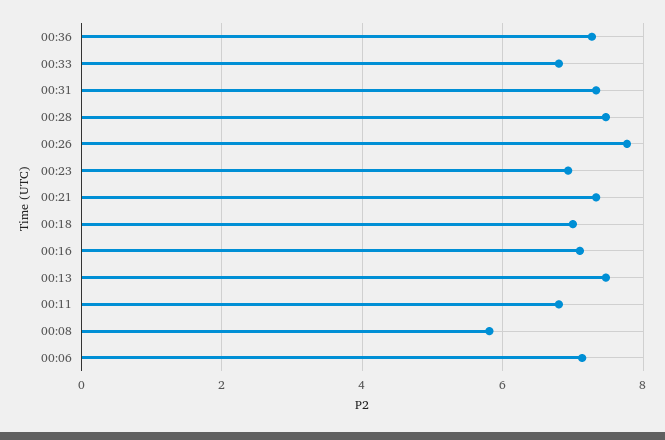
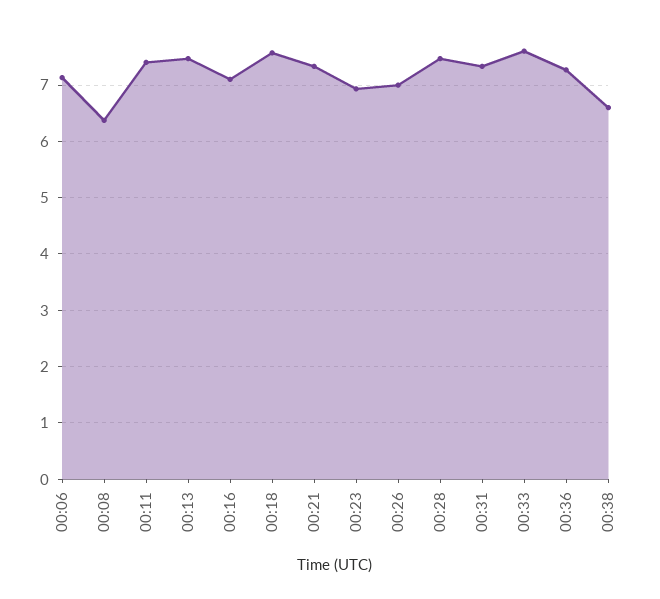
00:33: 6.8 -> 7.6
00:26: 7.8 -> 7
00:18: 7 -> 7.6
00:11: 6.8 -> 7.4
00:08: 5.8 -> 6.4
00:38: none -> 6.6

